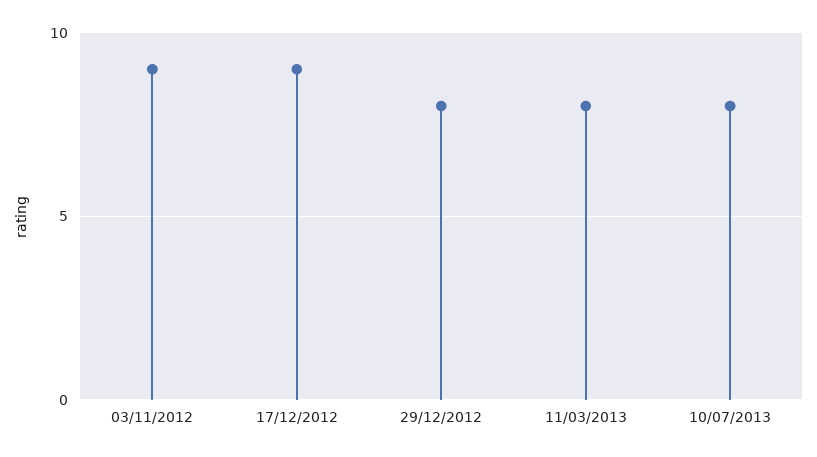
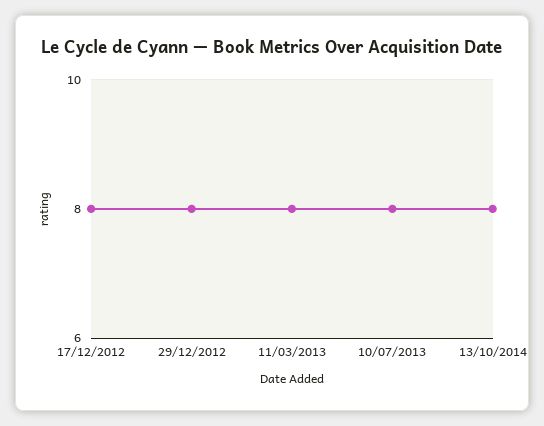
03/11/2012: 9 -> none
17/12/2012: 9 -> 8
13/10/2014: none -> 8

